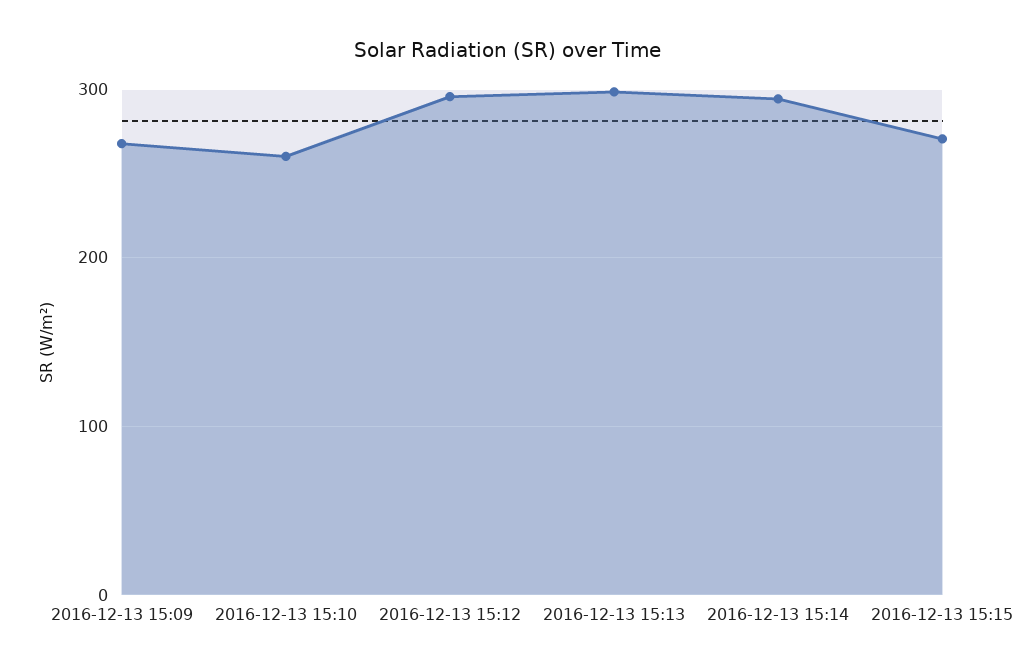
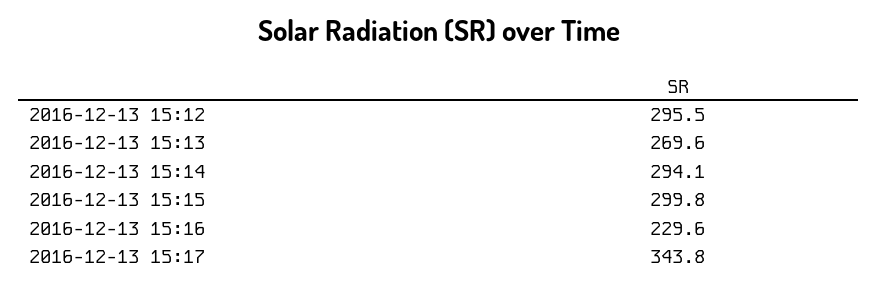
2016-12-13 15:09: 270 -> none
2016-12-13 15:10: 260 -> none
2016-12-13 15:13: 300 -> 269.6
2016-12-13 15:15: 270 -> 299.8
2016-12-13 15:16: none -> 229.6
2016-12-13 15:17: none -> 343.8

